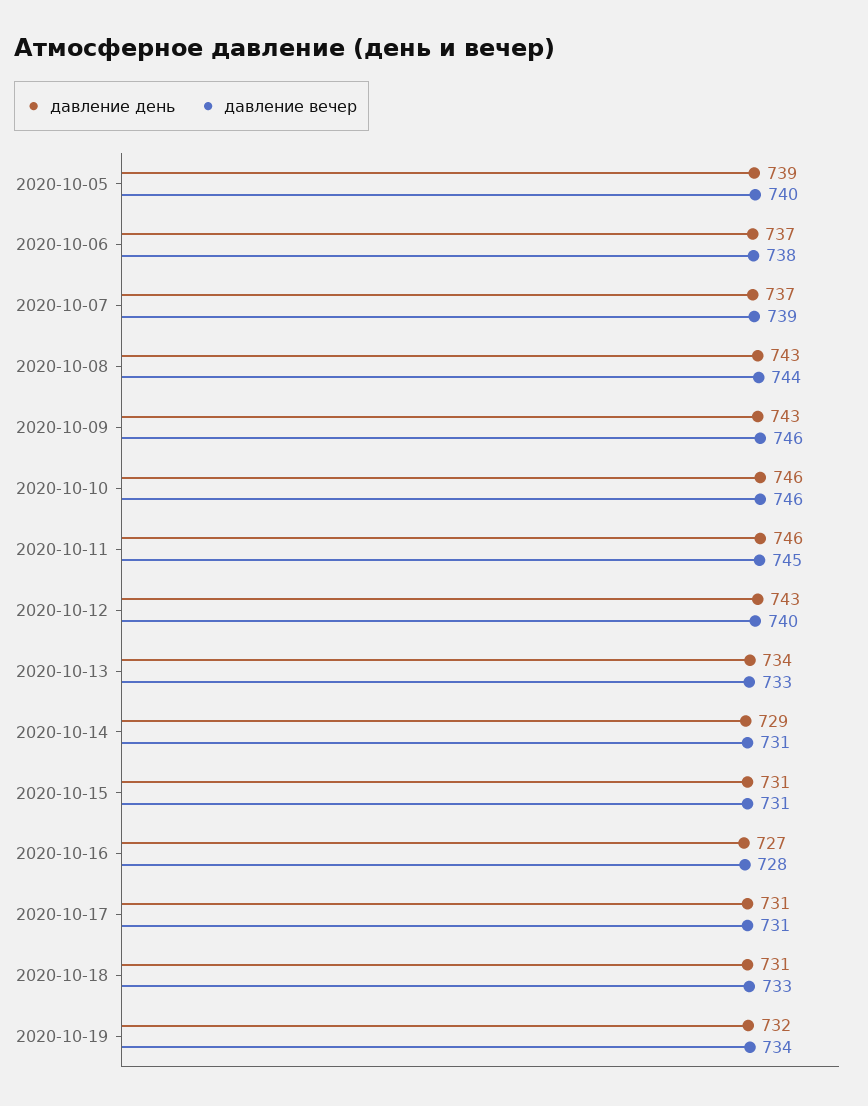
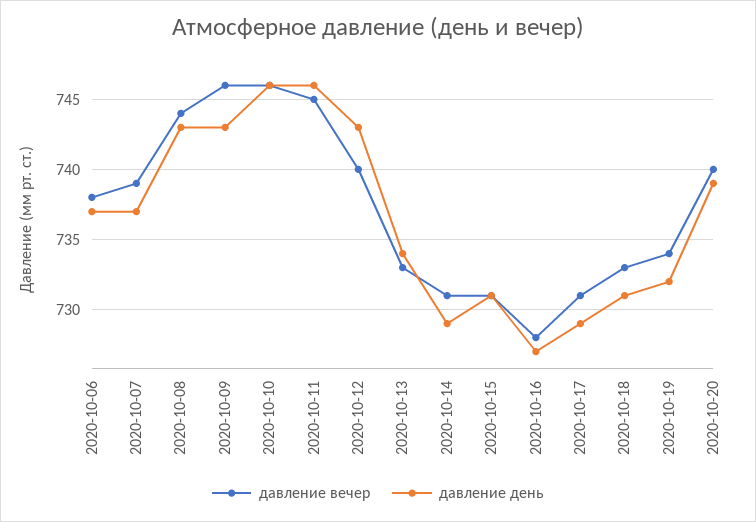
давление день, 2020-10-05: 739 -> none
давление вечер, 2020-10-05: 740 -> none
давление день, 2020-10-17: 731 -> 729
давление вечер, 2020-10-20: none -> 740
давление день, 2020-10-20: none -> 739

